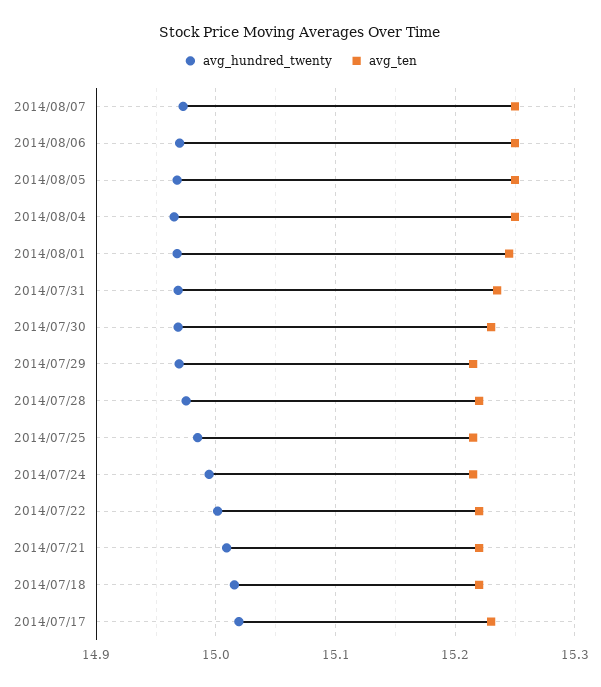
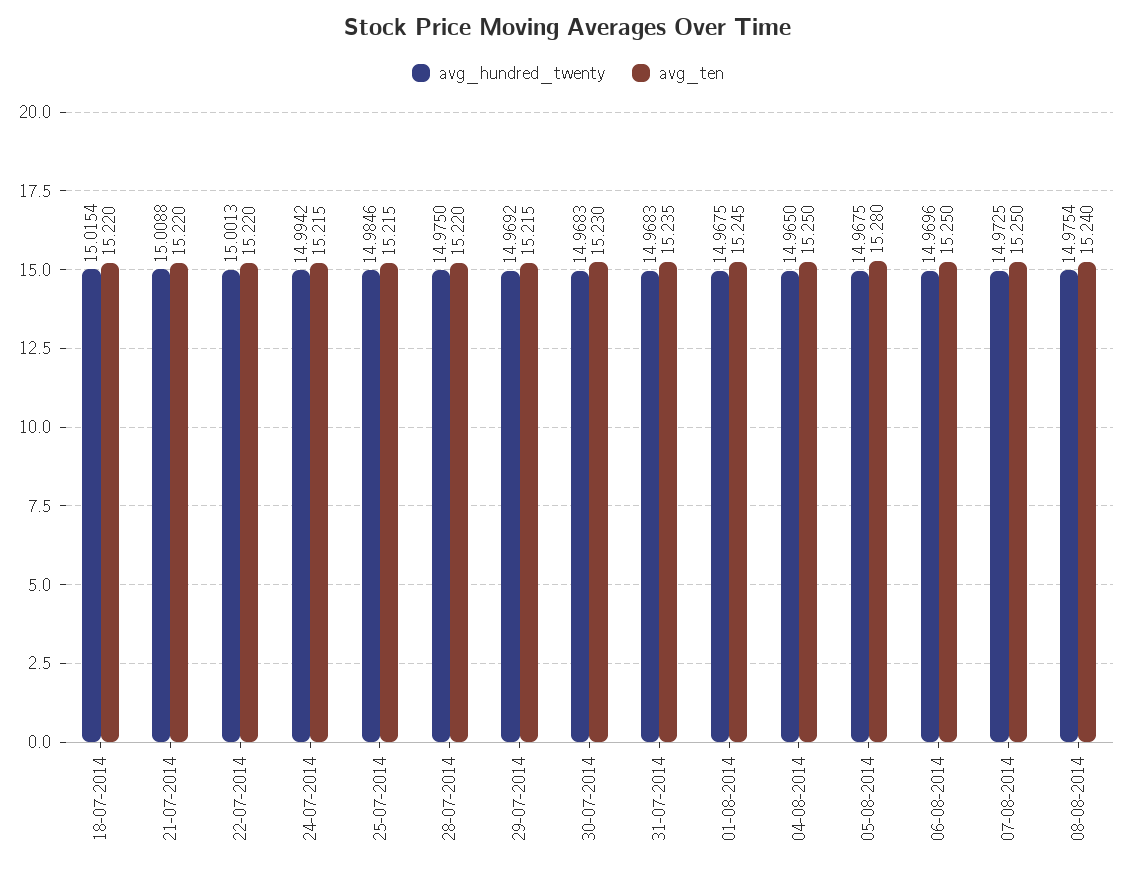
avg_ten, 2014/08/05: 15.25 -> 15.28
avg_hundred_twenty, 2014/07/17: 15.02 -> none
avg_ten, 2014/07/17: 15.23 -> none
avg_hundred_twenty, 08-08-2014: none -> 14.9754
avg_ten, 08-08-2014: none -> 15.24

